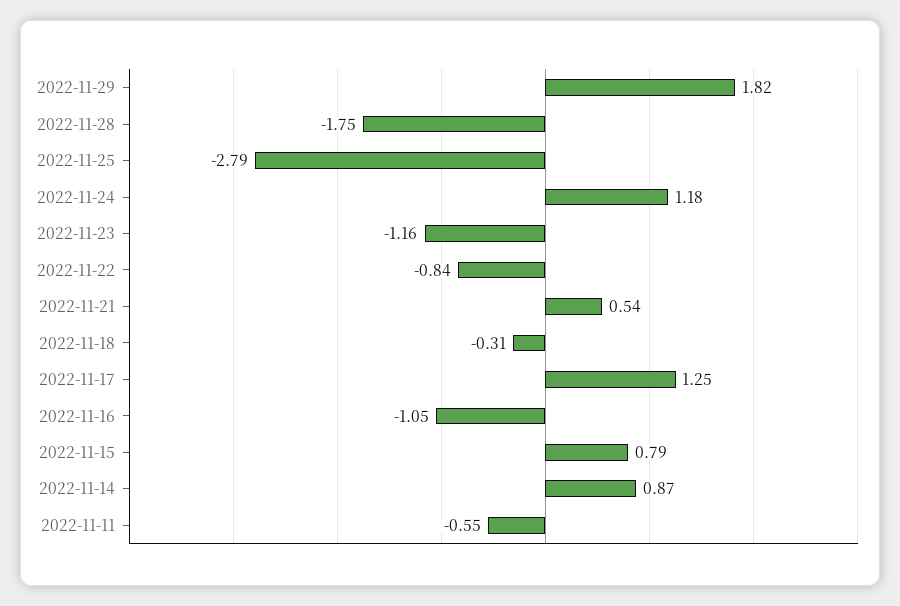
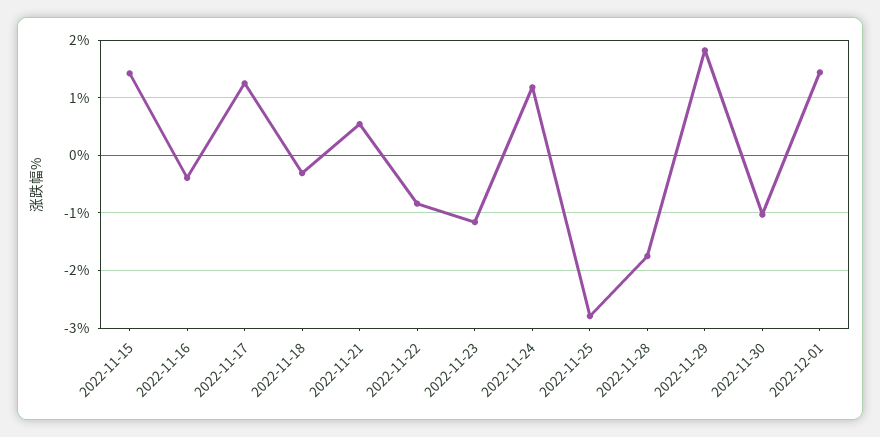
2022-11-16: -1.05 -> -0.4
2022-11-15: 0.79 -> 1.4
2022-11-14: 0.87 -> none
2022-11-11: -0.55 -> none
2022-11-30: none -> -1
2022-12-01: none -> 1.4

